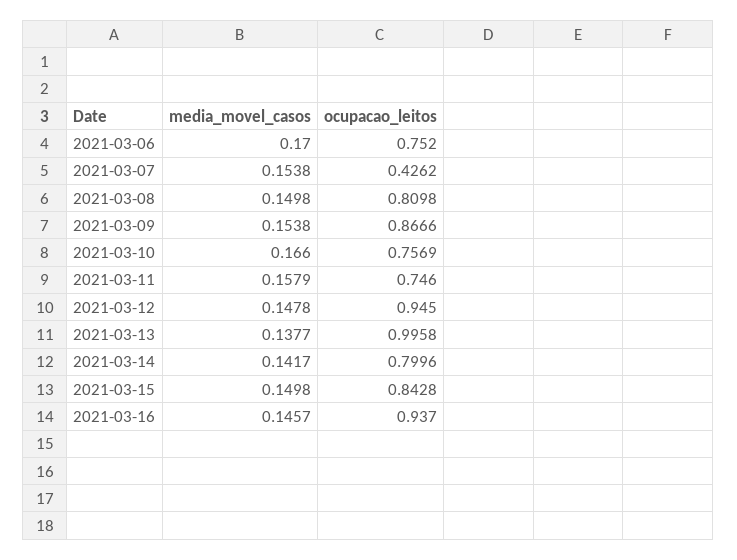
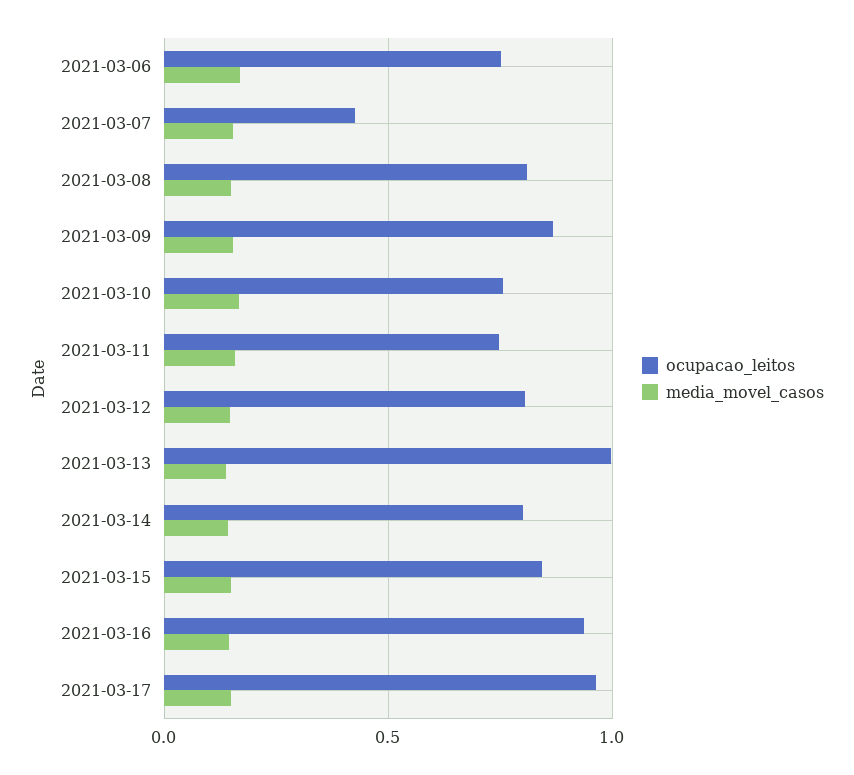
ocupacao_leitos, 2021-03-12: 0.945 -> 0.8
ocupacao_leitos, 2021-03-17: none -> 0.95
media_movel_casos, 2021-03-17: none -> 0.15

